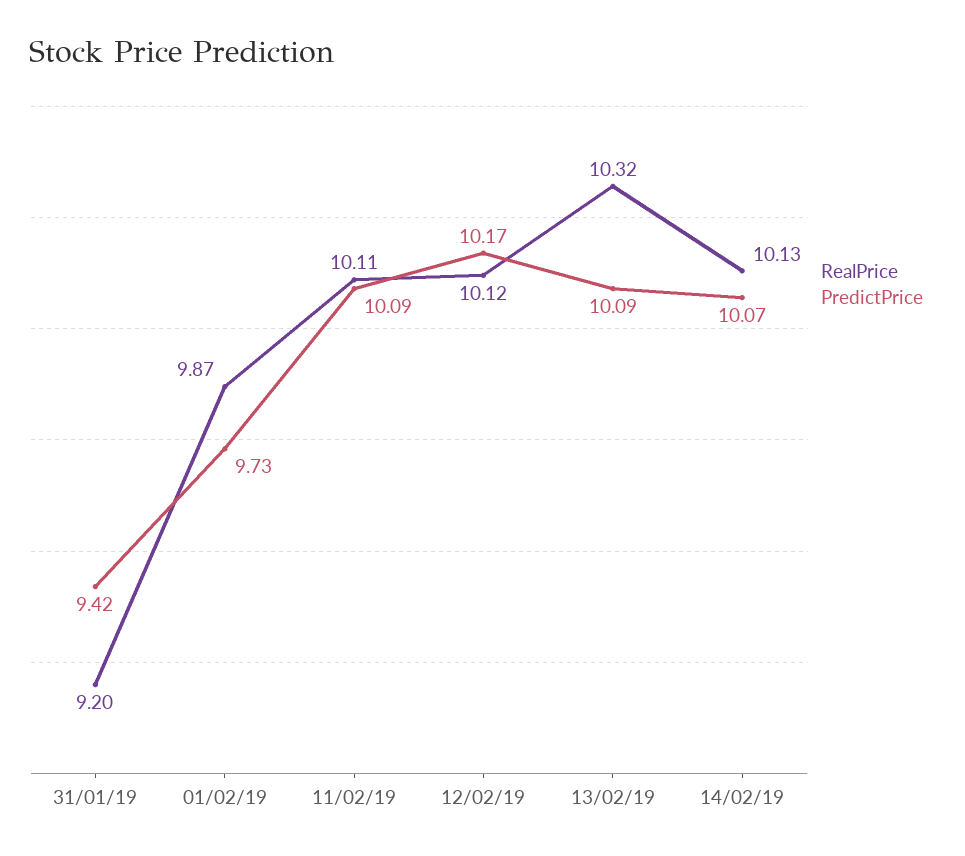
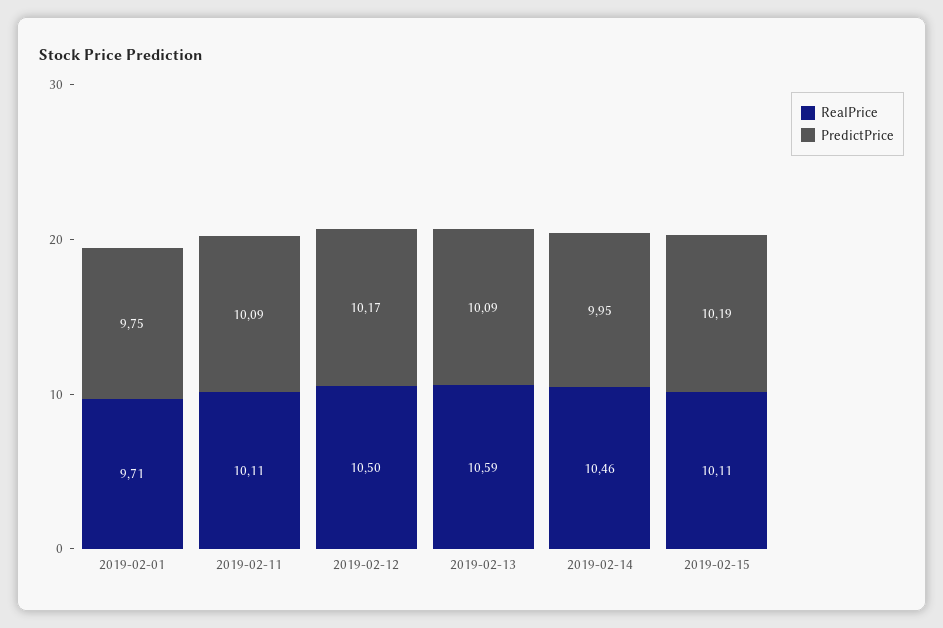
RealPrice, 31/01/19: 9.2 -> none
PredictPrice, 31/01/19: 9.42 -> none
RealPrice, 01/02/19: 9.87 -> 9.71
PredictPrice, 01/02/19: 9.73 -> 9.75
RealPrice, 12/02/19: 10.12 -> 10.5
RealPrice, 13/02/19: 10.32 -> 10.59
RealPrice, 14/02/19: 10.13 -> 10.46
PredictPrice, 14/02/19: 10.07 -> 9.95
RealPrice, 2019-02-15: none -> 10.11
PredictPrice, 2019-02-15: none -> 10.19

